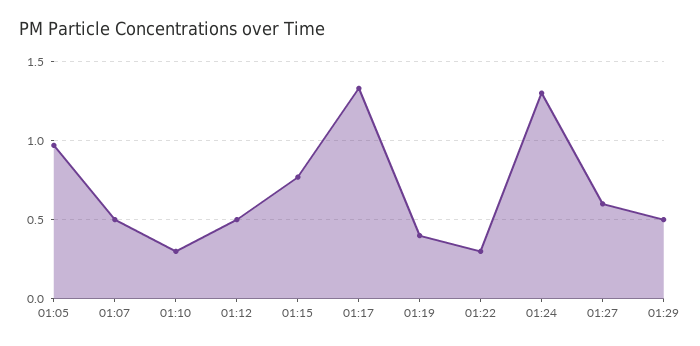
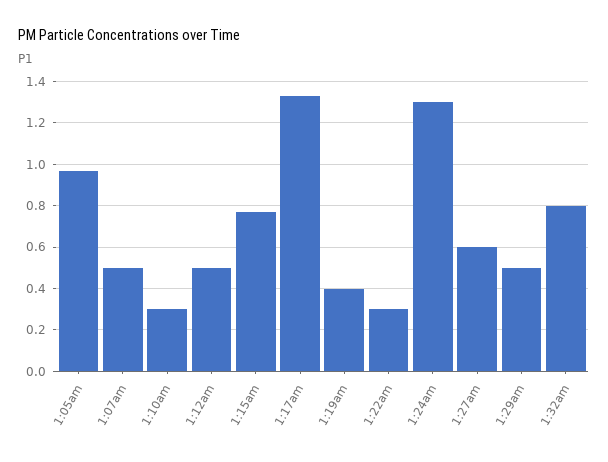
1:32am: none -> 0.8

